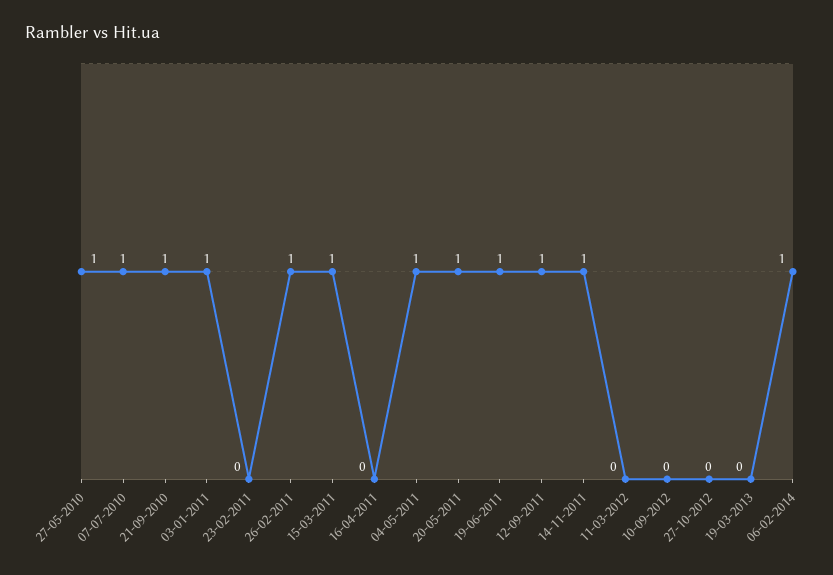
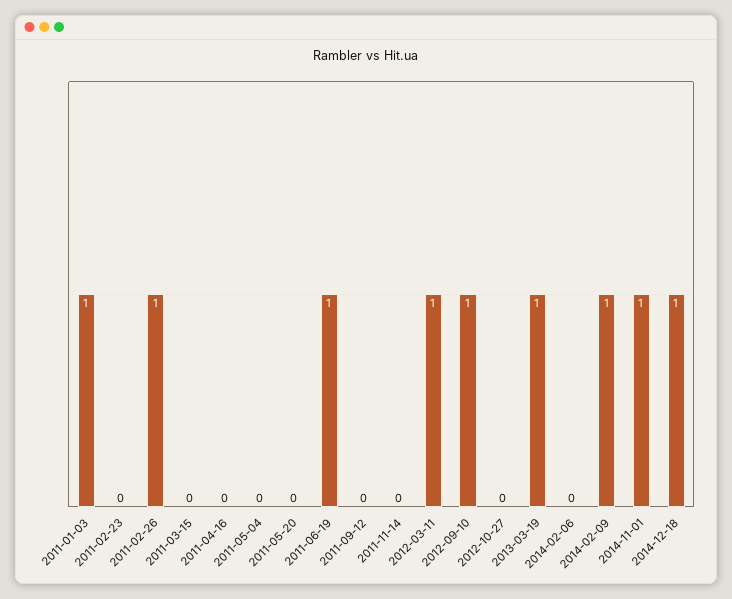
27-05-2010: 1 -> none
07-07-2010: 1 -> none
21-09-2010: 1 -> none
15-03-2011: 1 -> 0
04-05-2011: 1 -> 0
20-05-2011: 1 -> 0
12-09-2011: 1 -> 0
14-11-2011: 1 -> 0
11-03-2012: 0 -> 1
10-09-2012: 0 -> 1
19-03-2013: 0 -> 1
06-02-2014: 1 -> 0
2014-02-09: none -> 1
2014-11-01: none -> 1
2014-12-18: none -> 1

